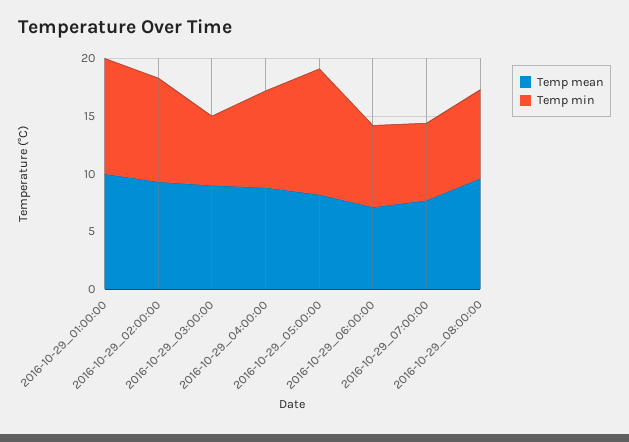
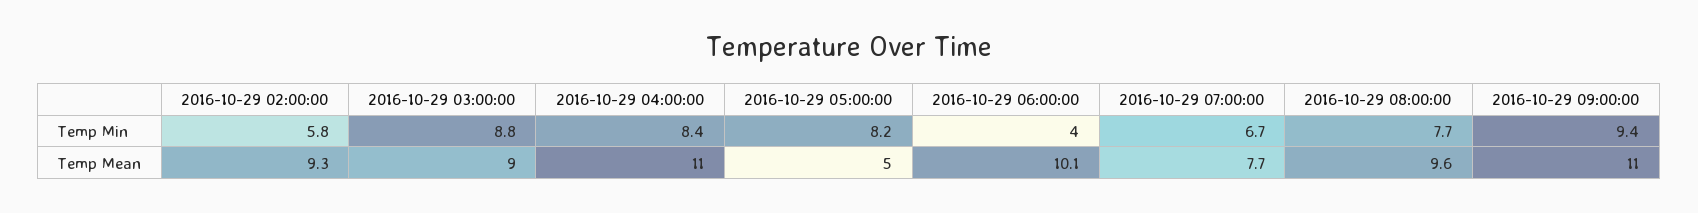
Temp mean, 2016-10-29_01:00:00: 10 -> none
Temp min, 2016-10-29_01:00:00: 10 -> none
Temp min, 2016-10-29_02:00:00: 9 -> 5.8
Temp min, 2016-10-29_03:00:00: 6 -> 8.8
Temp mean, 2016-10-29_04:00:00: 9 -> 11
Temp mean, 2016-10-29_05:00:00: 8 -> 5
Temp min, 2016-10-29_05:00:00: 11 -> 8.2
Temp mean, 2016-10-29_06:00:00: 7 -> 10.1
Temp min, 2016-10-29_06:00:00: 7 -> 4
Temp min, 2016-10-29 09:00:00: none -> 9.4
Temp mean, 2016-10-29 09:00:00: none -> 11

